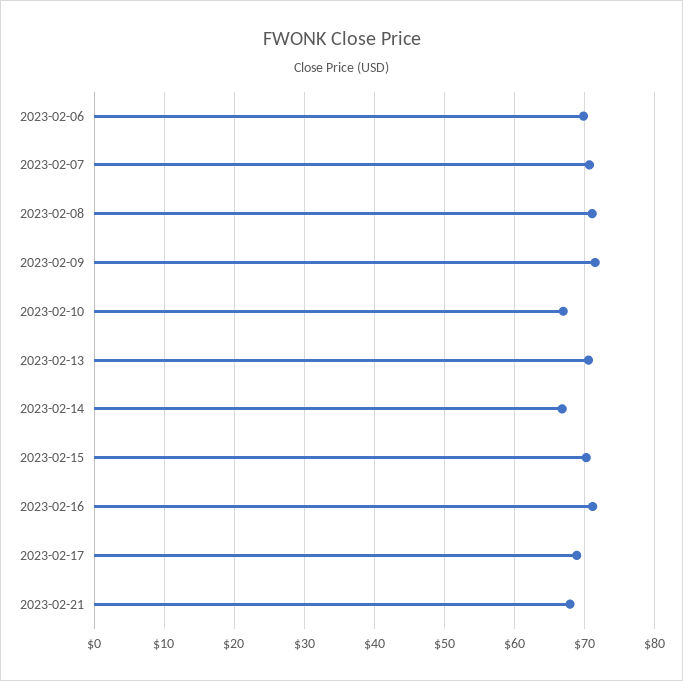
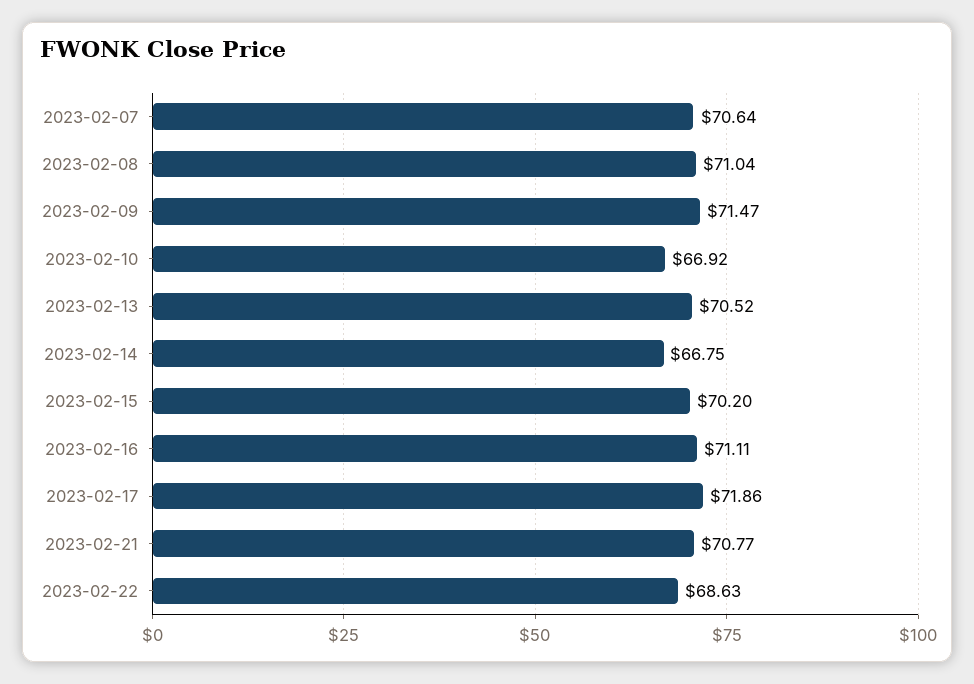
2023-02-06: 70 -> none
2023-02-17: 69 -> 71.86
2023-02-21: 68 -> 70.77
2023-02-22: none -> 68.63

